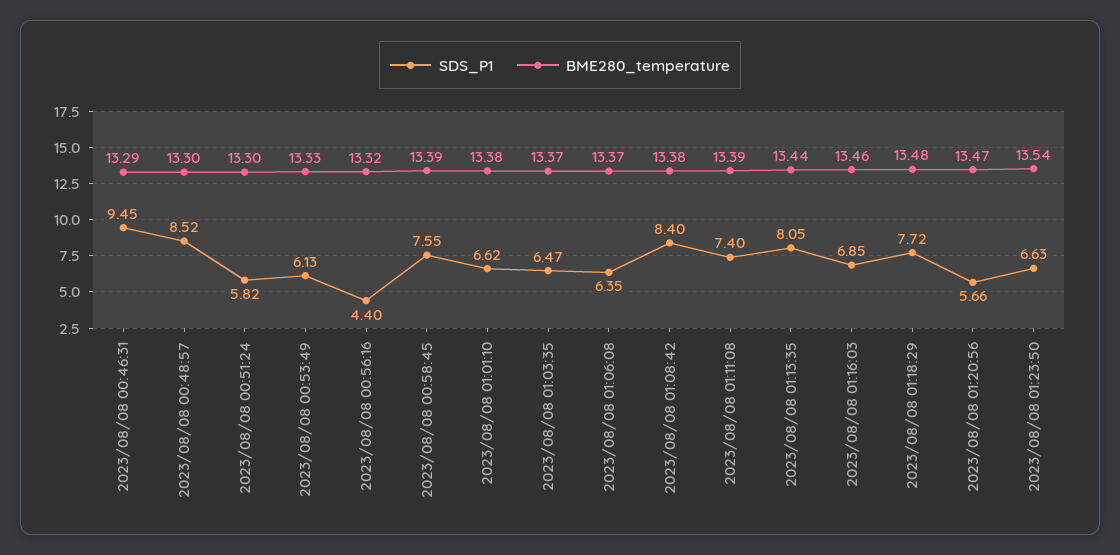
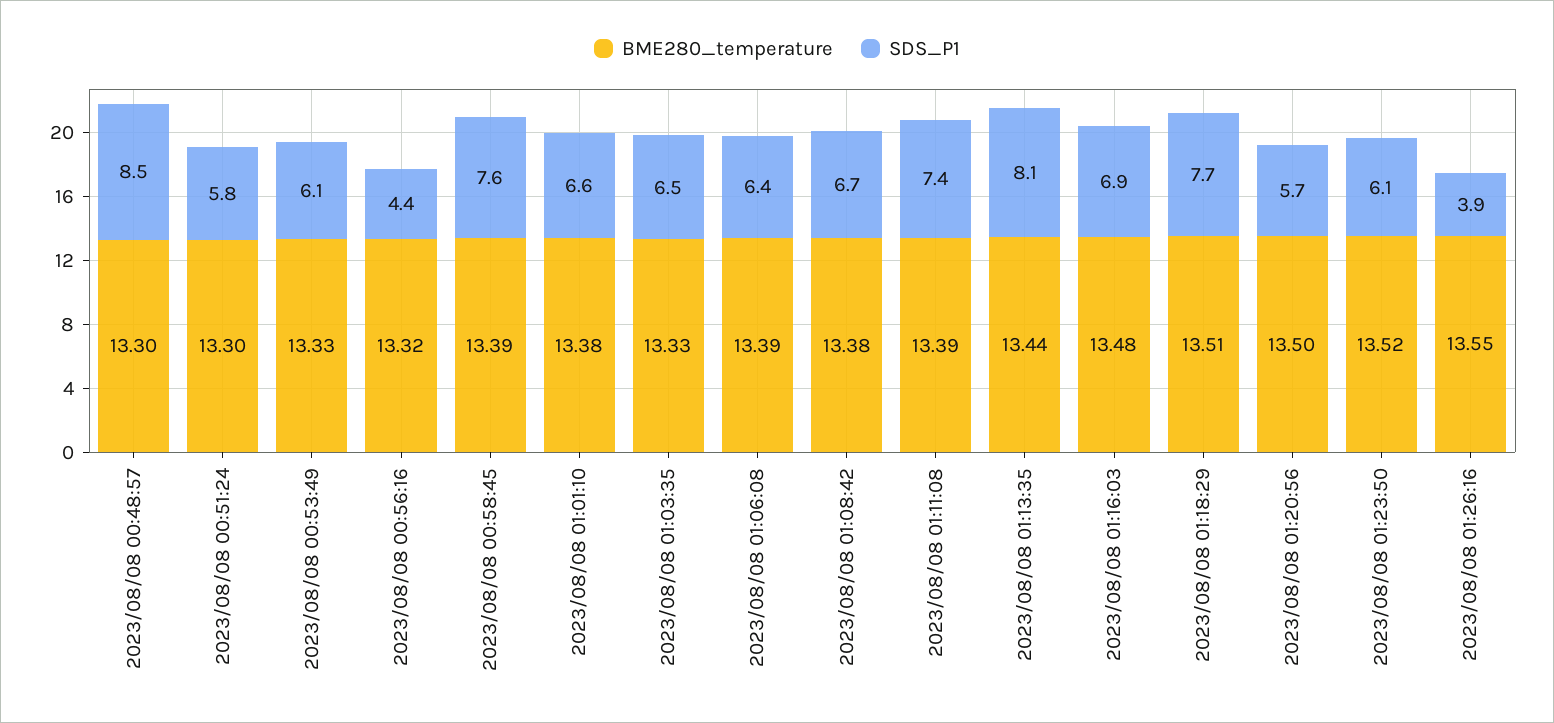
SDS_P1, 2023/08/08 00:46:31: 9.45 -> none
BME280_temperature, 2023/08/08 00:46:31: 13.29 -> none
BME280_temperature, 2023/08/08 01:03:35: 13.37 -> 13.33
BME280_temperature, 2023/08/08 01:06:08: 13.37 -> 13.39
SDS_P1, 2023/08/08 01:08:42: 8.4 -> 6.7
BME280_temperature, 2023/08/08 01:16:03: 13.46 -> 13.48
BME280_temperature, 2023/08/08 01:18:29: 13.48 -> 13.51
BME280_temperature, 2023/08/08 01:20:56: 13.47 -> 13.5
SDS_P1, 2023/08/08 01:23:50: 6.63 -> 6.1
BME280_temperature, 2023/08/08 01:23:50: 13.54 -> 13.52
BME280_temperature, 2023/08/08 01:26:16: none -> 13.55
SDS_P1, 2023/08/08 01:26:16: none -> 3.9

